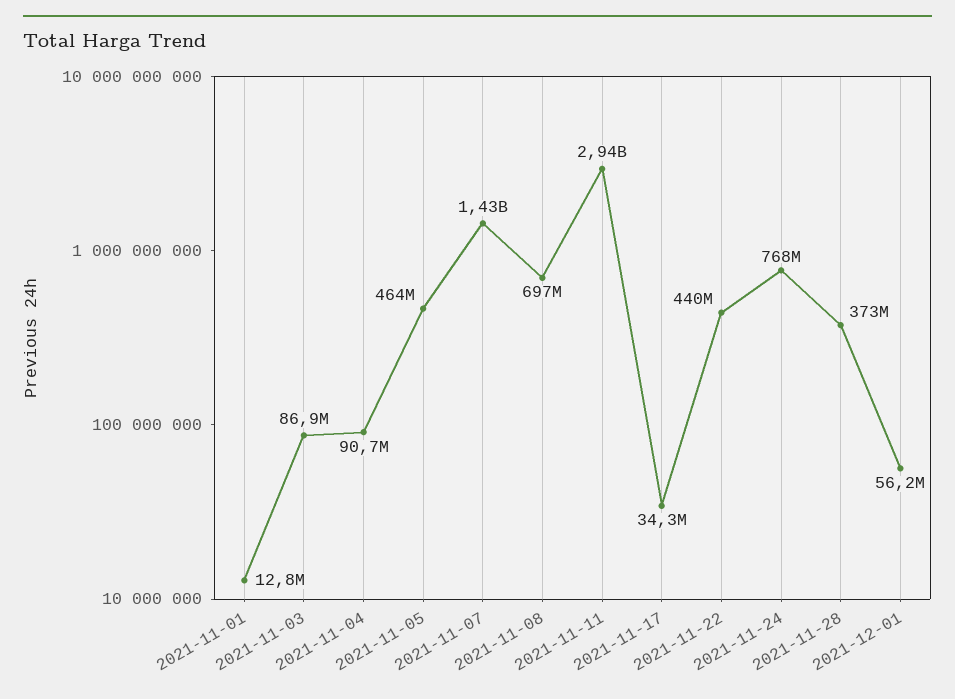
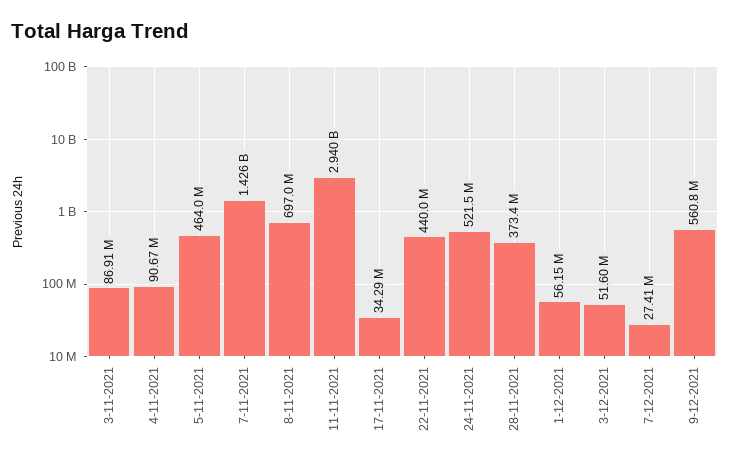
2021-11-01: 12800000 -> none
2021-11-24: 768000000 -> 521500000
3-12-2021: none -> 51600000
7-12-2021: none -> 27410000
9-12-2021: none -> 560800000

